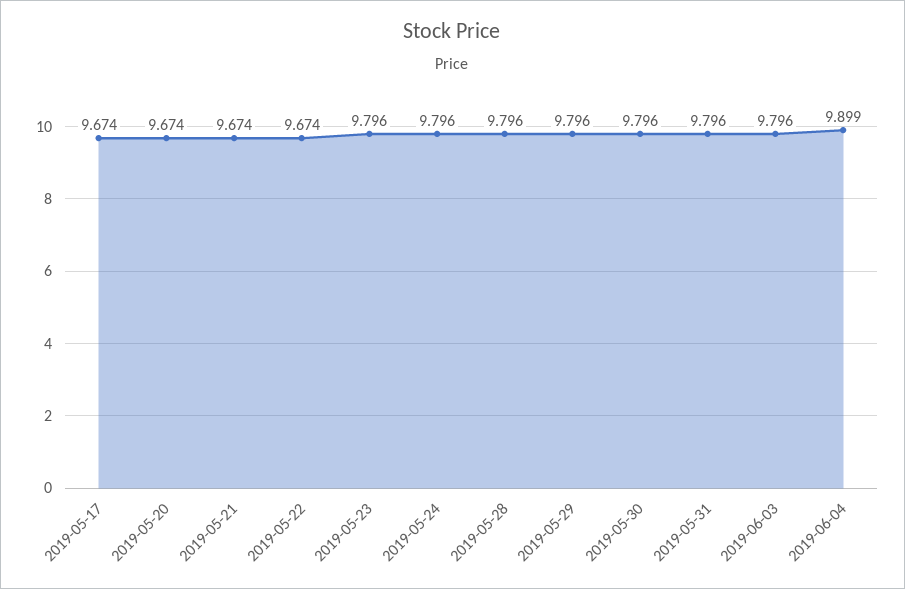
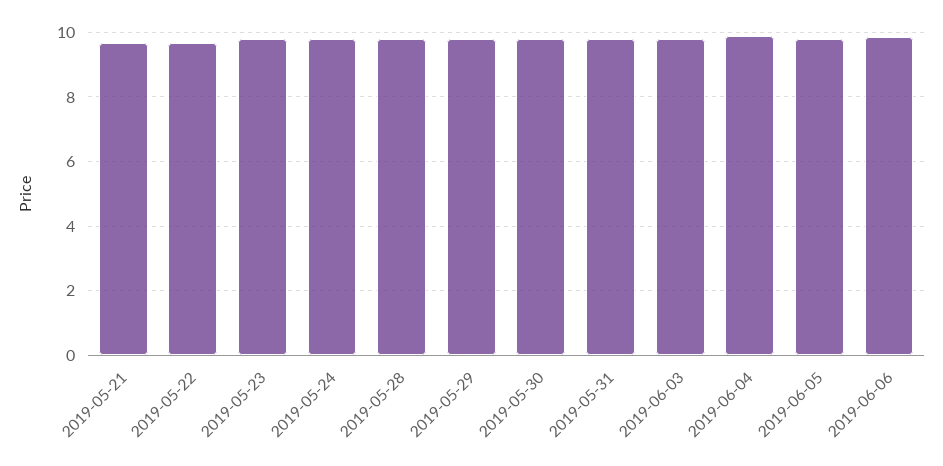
2019-05-17: 9.674 -> none
2019-05-20: 9.674 -> none
2019-06-05: none -> 9.8
2019-06-06: none -> 9.8

